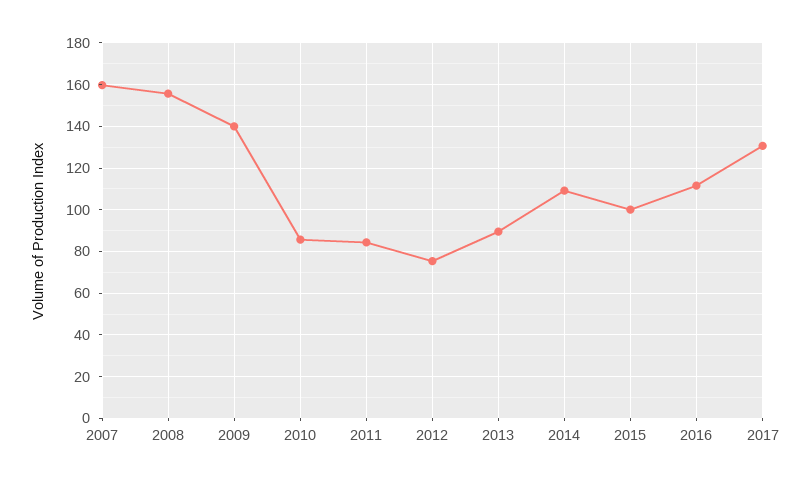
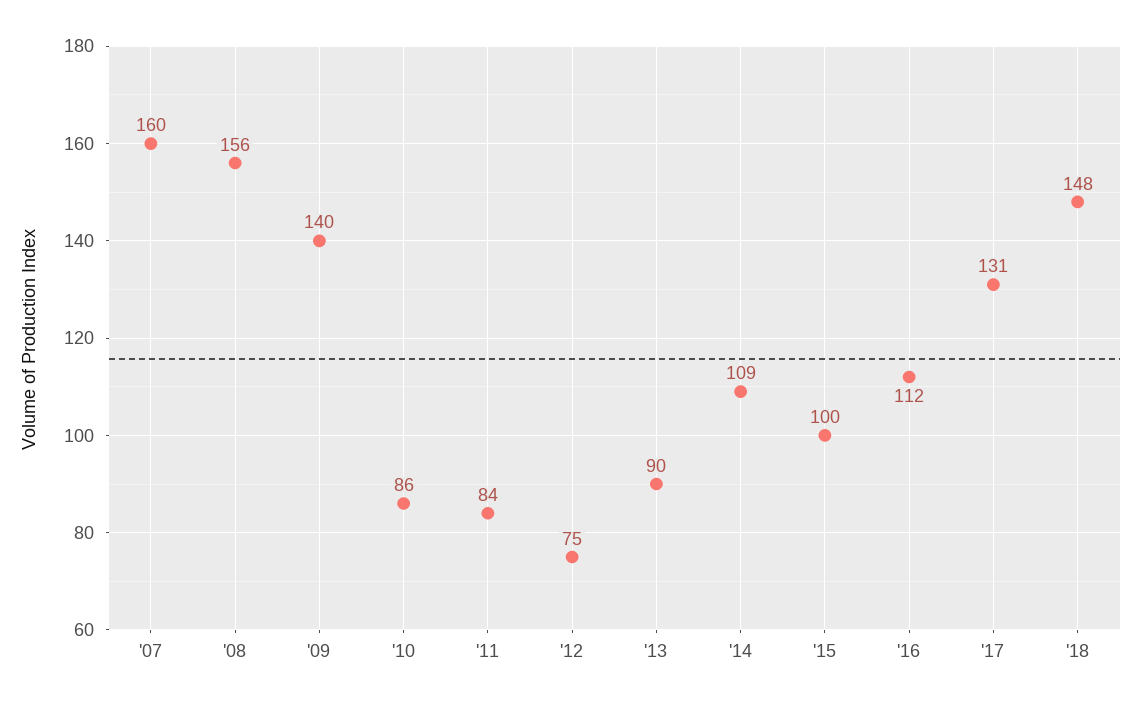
'18: none -> 148

